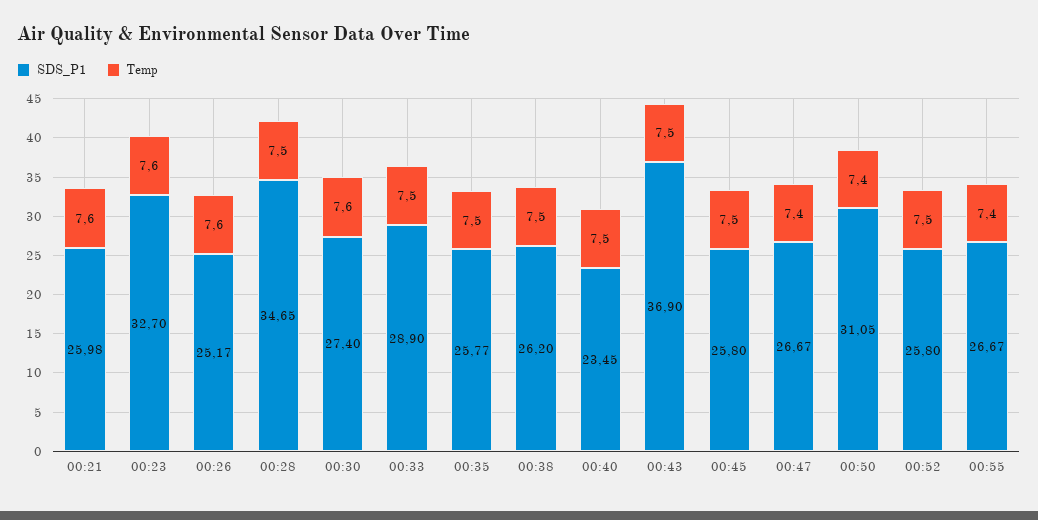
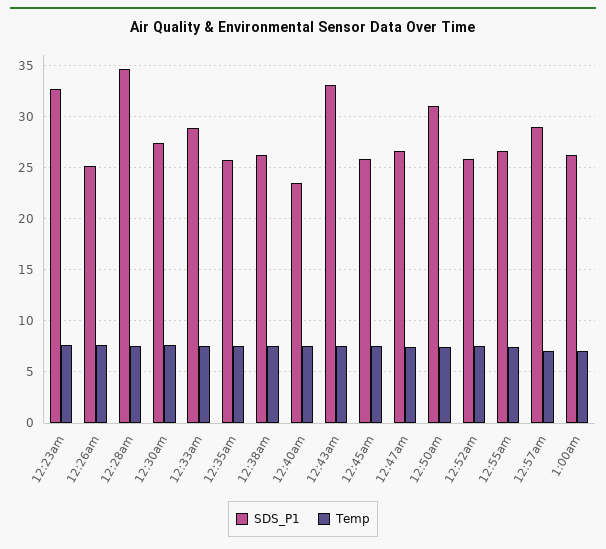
SDS_P1, 00:21: 25.98 -> none
Temp, 00:21: 7.6 -> none
SDS_P1, 00:43: 36.9 -> 33
SDS_P1, 12:57am: none -> 29
Temp, 12:57am: none -> 7
SDS_P1, 1:00am: none -> 26
Temp, 1:00am: none -> 7

